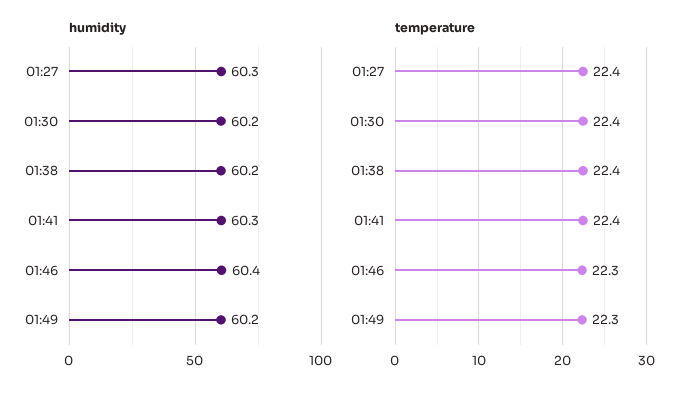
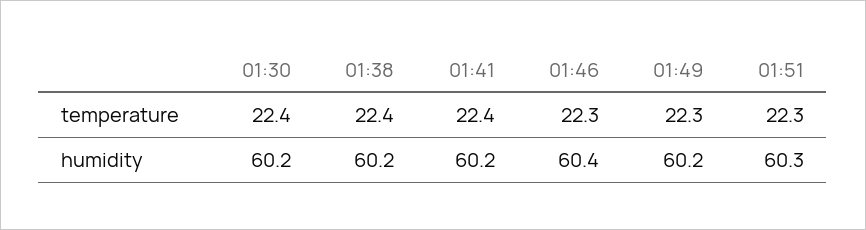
humidity, 01:27: 60.3 -> none
humidity, 01:41: 60.3 -> 60.2
temperature, 01:27: 22.4 -> none
temperature, 01:51: none -> 22.3
humidity, 01:51: none -> 60.3

